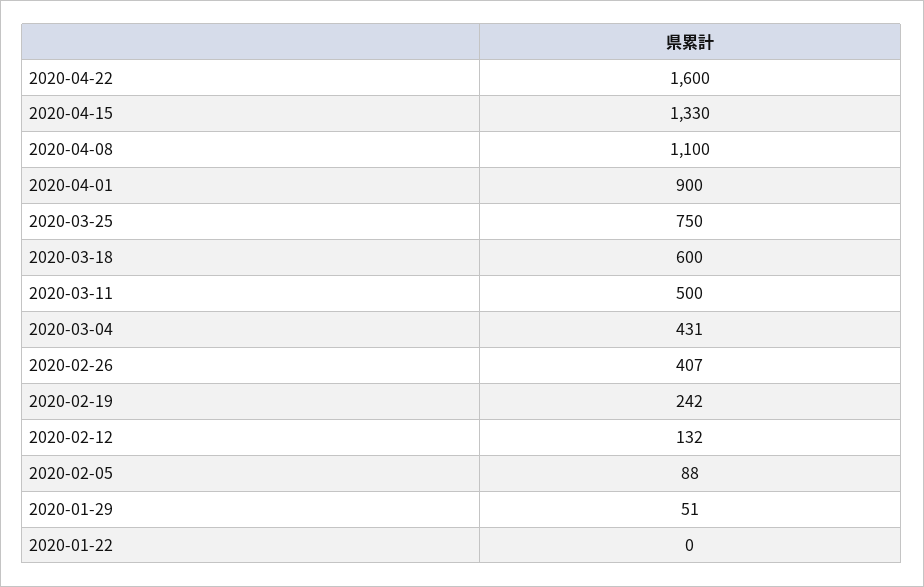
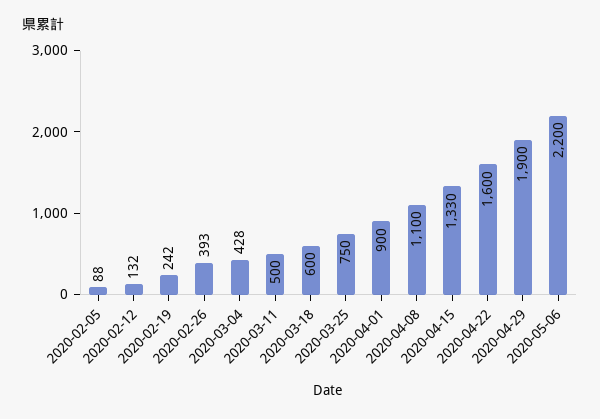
2020-03-04: 431 -> 428
2020-02-26: 407 -> 393
2020-01-29: 51 -> none
2020-01-22: 0 -> none
2020-04-29: none -> 1900
2020-05-06: none -> 2200

